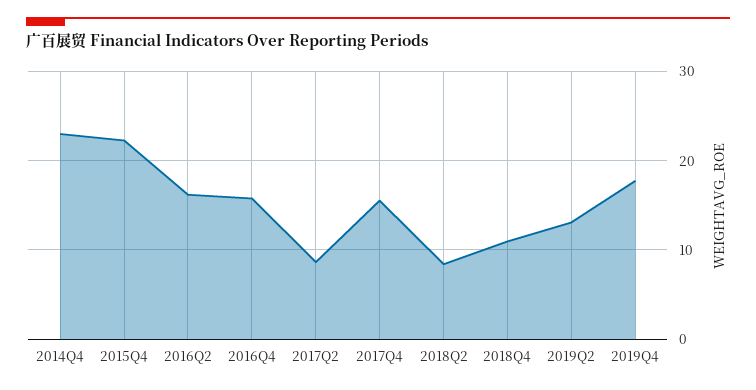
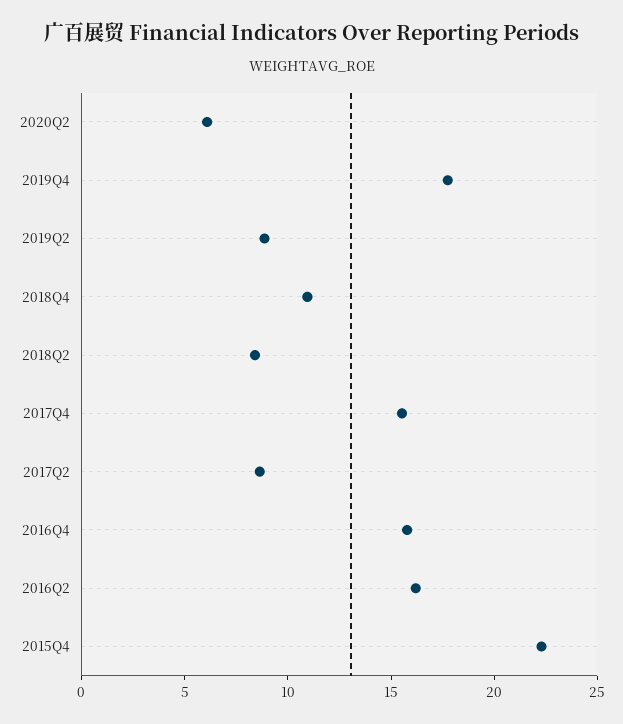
2014Q4: 23 -> none
2019Q2: 13 -> 9
2020Q2: none -> 6

